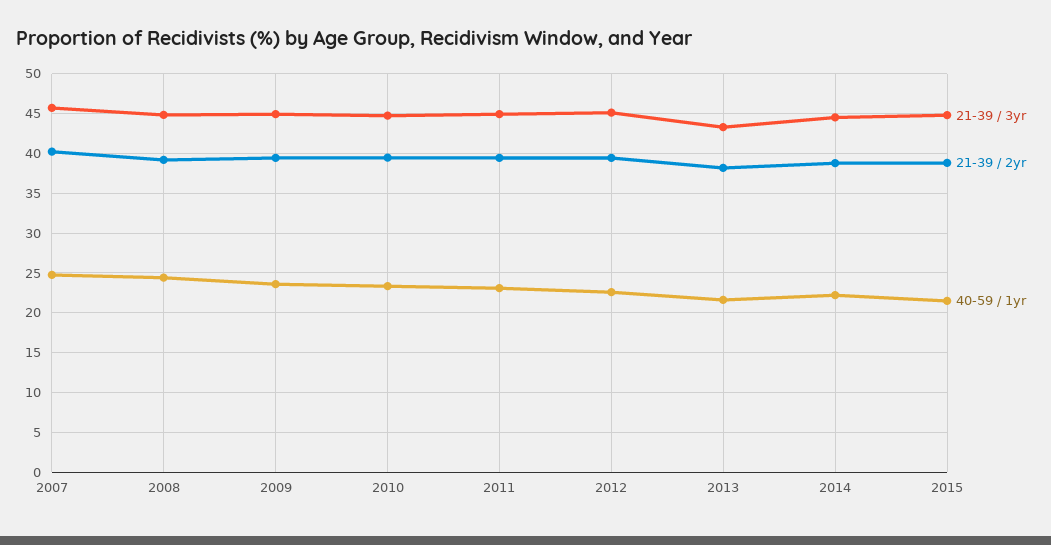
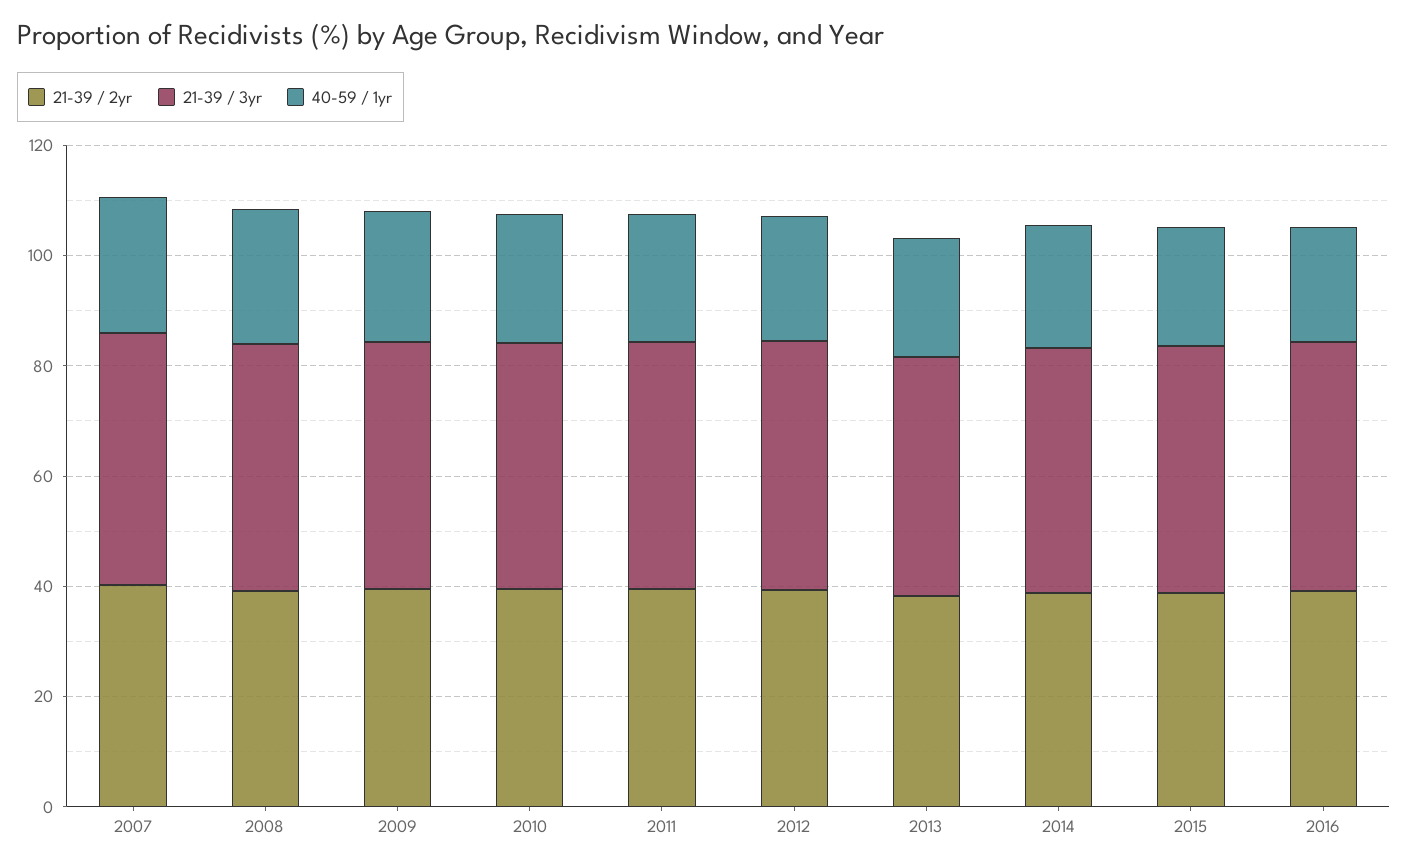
21-39 / 2yr, 2016: none -> 40
21-39 / 3yr, 2016: none -> 45
40-59 / 1yr, 2016: none -> 20

